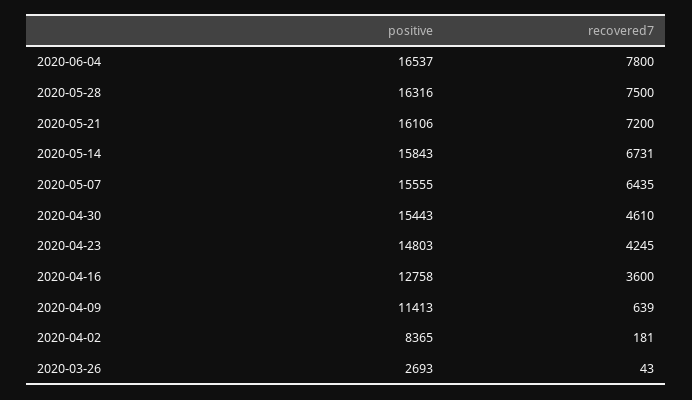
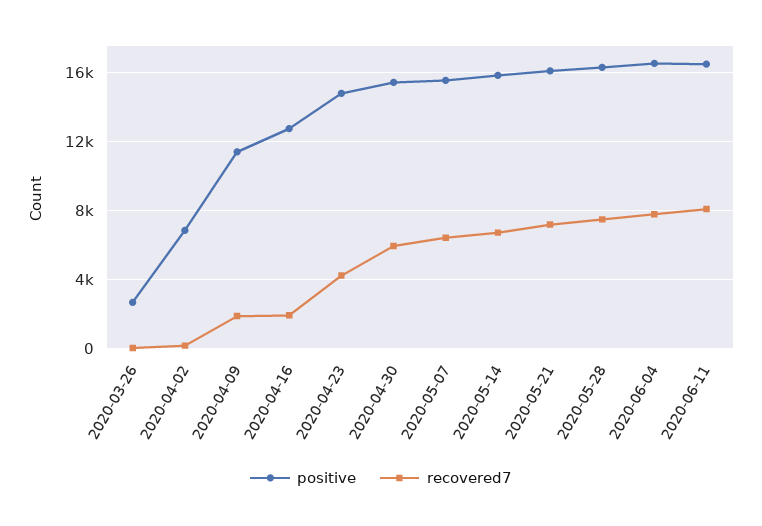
recovered7, 2020-04-30: 4610 -> 6000
recovered7, 2020-04-16: 3600 -> 2000
recovered7, 2020-04-09: 639 -> 2000
positive, 2020-04-02: 8365 -> 7000
positive, 2020-06-11: none -> 16500
recovered7, 2020-06-11: none -> 8000

